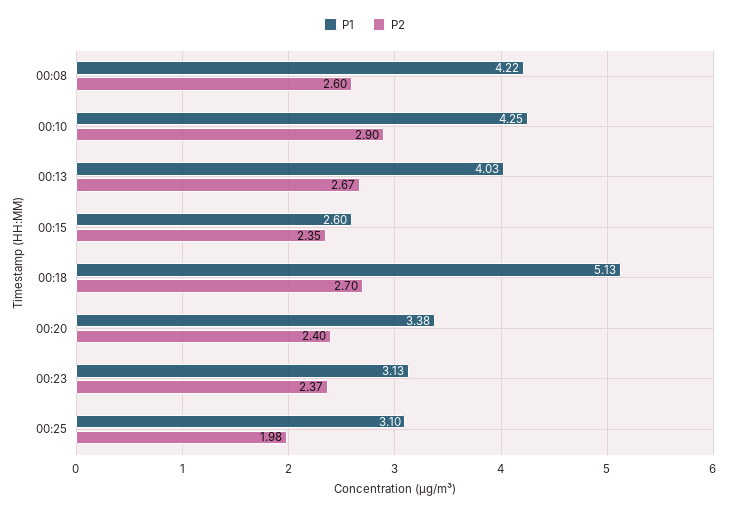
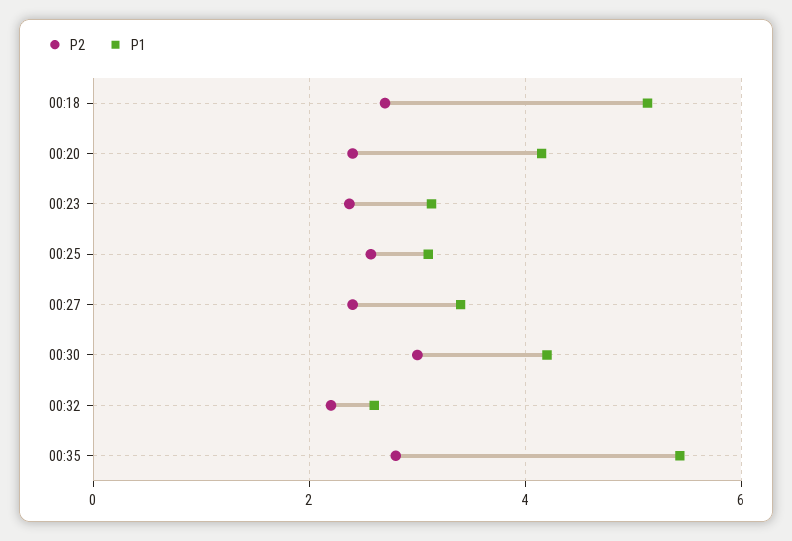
P1, 00:08: 4.22 -> none
P2, 00:08: 2.6 -> none
P1, 00:10: 4.25 -> none
P2, 00:10: 2.9 -> none
P1, 00:13: 4.03 -> none
P2, 00:13: 2.67 -> none
P1, 00:15: 2.6 -> none
P2, 00:15: 2.35 -> none
P1, 00:20: 3.38 -> 4.2
P2, 00:25: 1.98 -> 2.6
P2, 00:27: none -> 2.4
P1, 00:27: none -> 3.4
P2, 00:30: none -> 3
P1, 00:30: none -> 4.2
P2, 00:32: none -> 2.2
P1, 00:32: none -> 2.6
P2, 00:35: none -> 2.8
P1, 00:35: none -> 5.4

